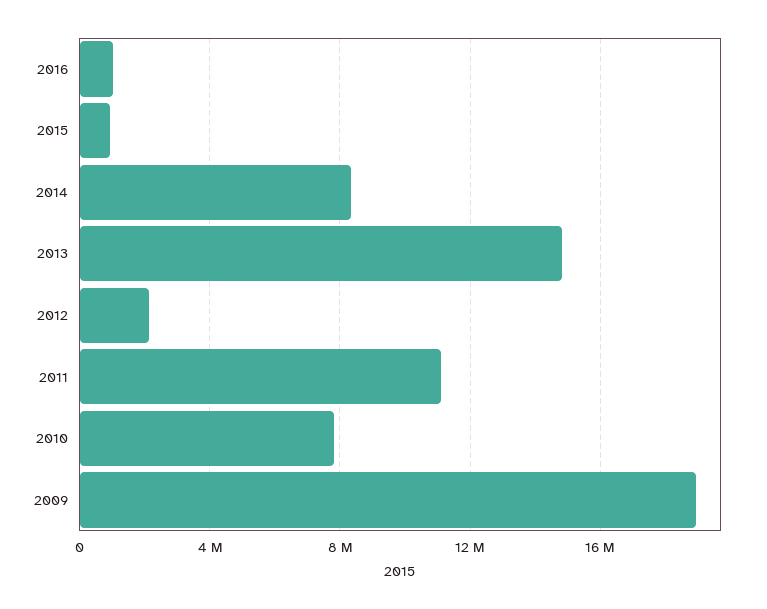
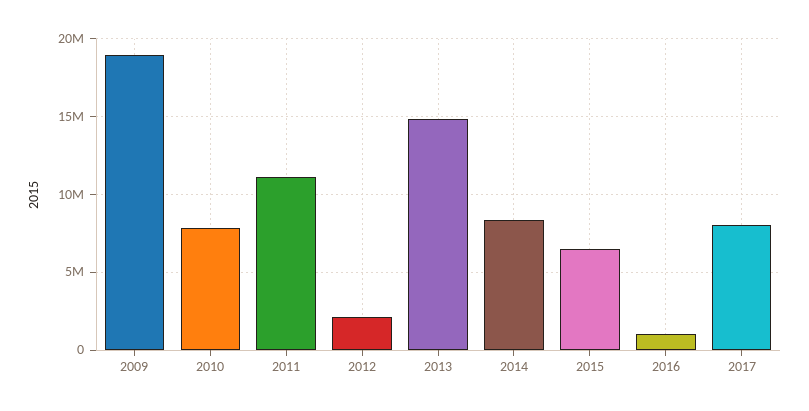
2015: 1000000 -> 6500000
2017: none -> 8000000

